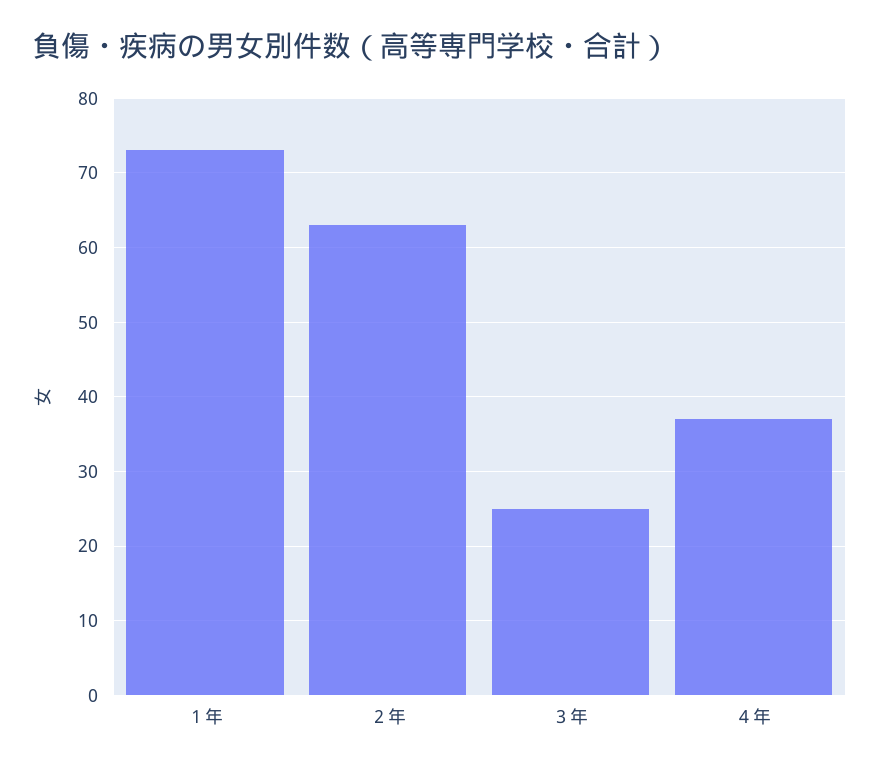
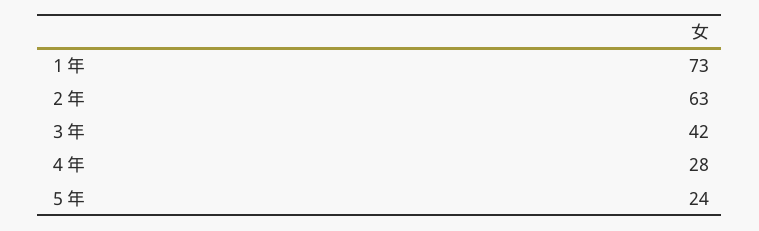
３年: 25 -> 42
４年: 37 -> 28
５年: none -> 24

